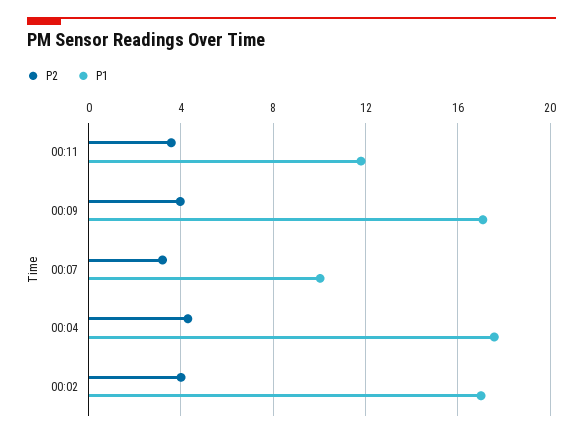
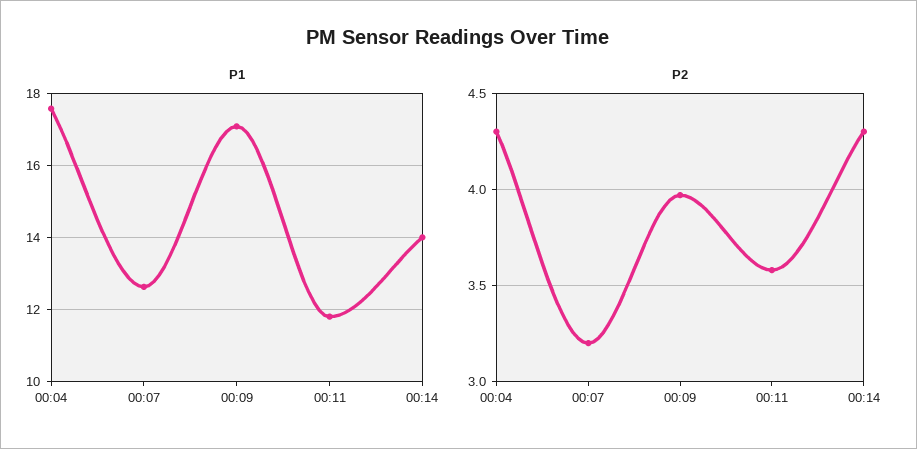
P1, 00:07: 10 -> 12.6
P2, 00:02: 4 -> none
P1, 00:02: 17 -> none
P1, 00:14: none -> 14
P2, 00:14: none -> 4.3

